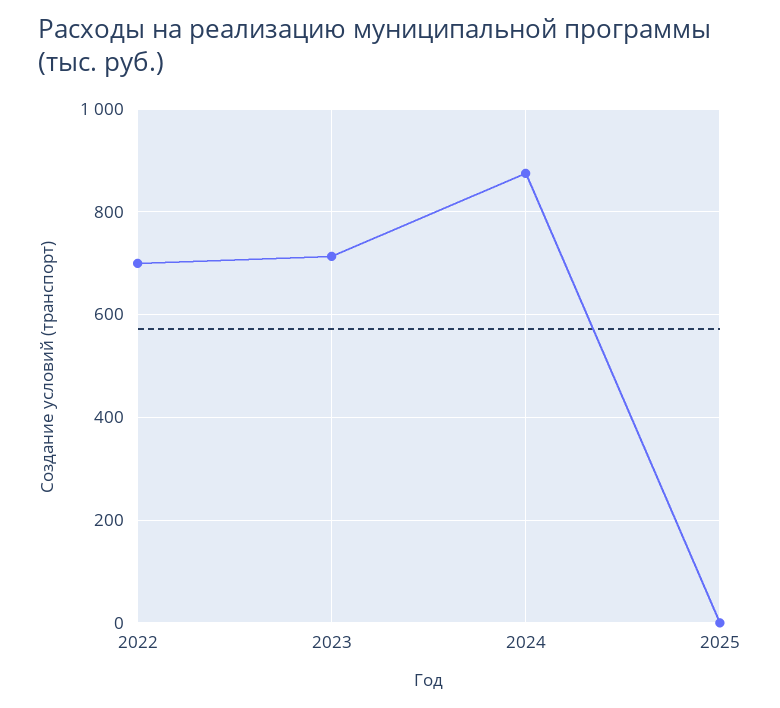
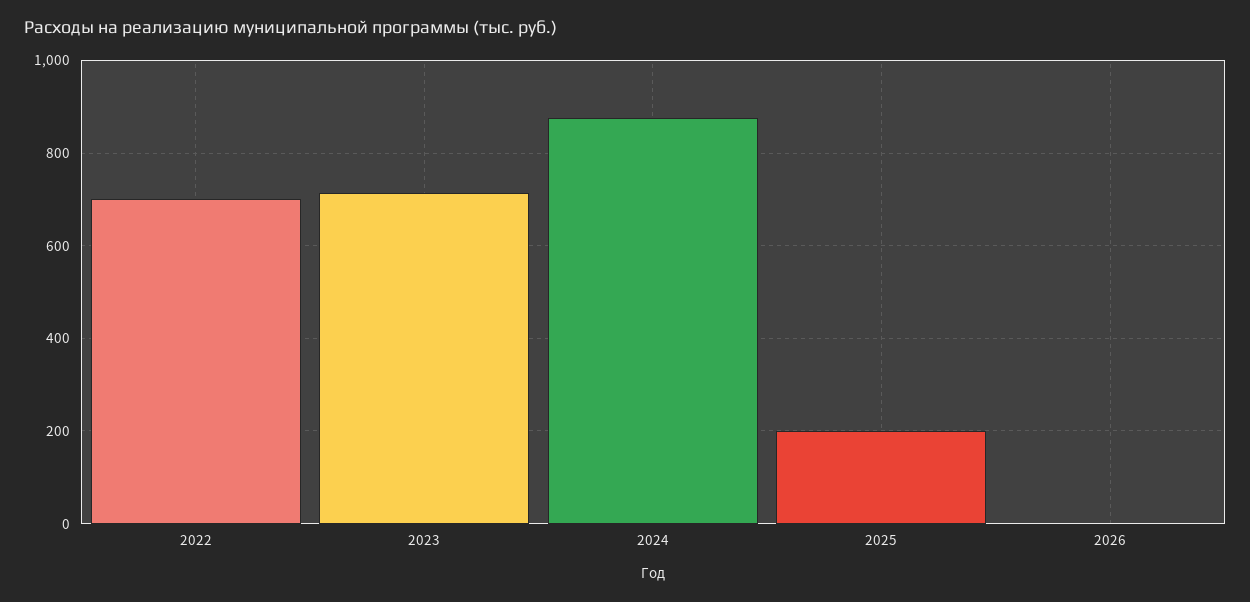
2025: 0 -> 200
2026: none -> 0

